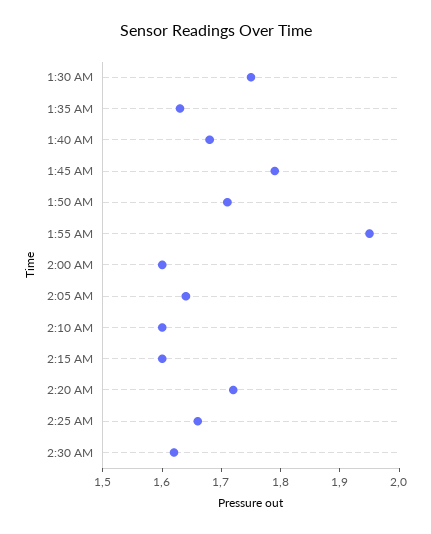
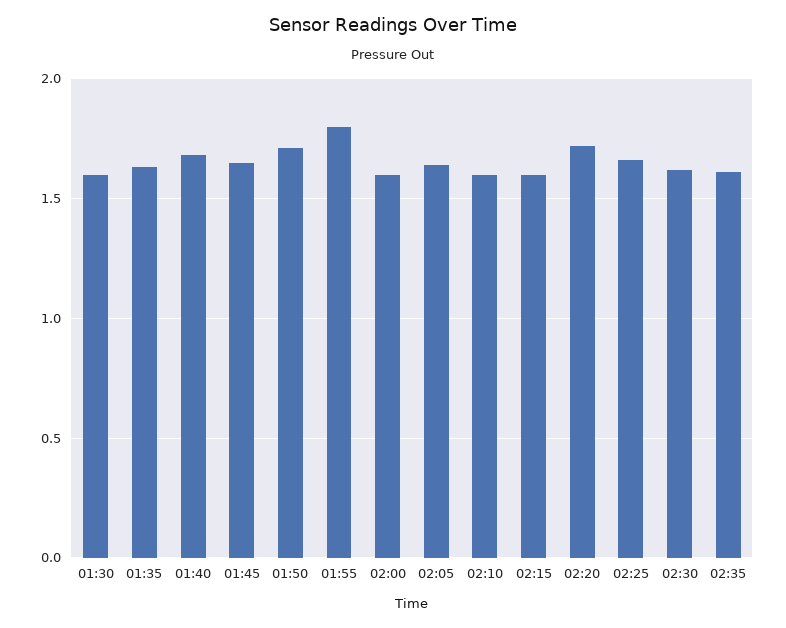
1:30 AM: 1.75 -> 1.6
1:45 AM: 1.8 -> 1.65
1:55 AM: 1.95 -> 1.8
02:35: none -> 1.6

